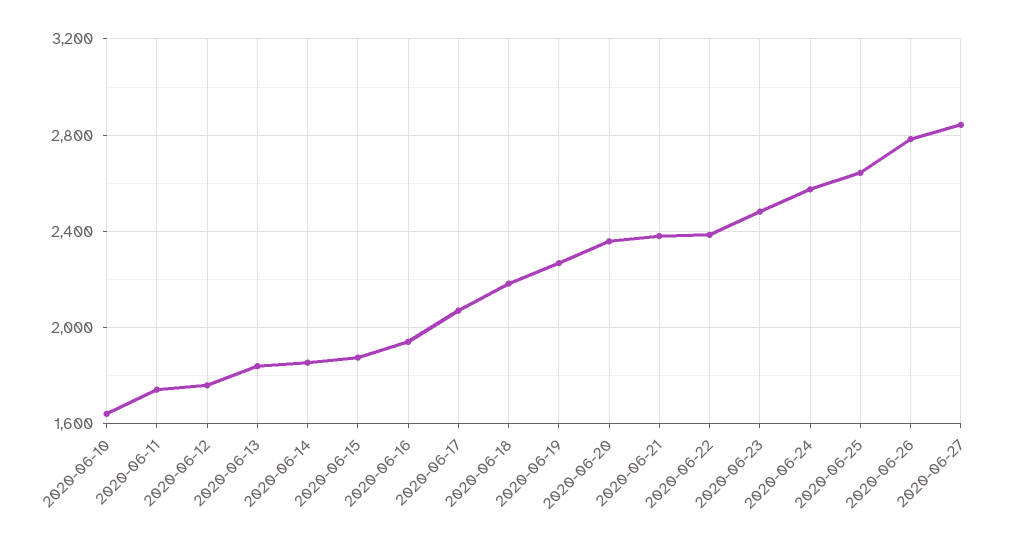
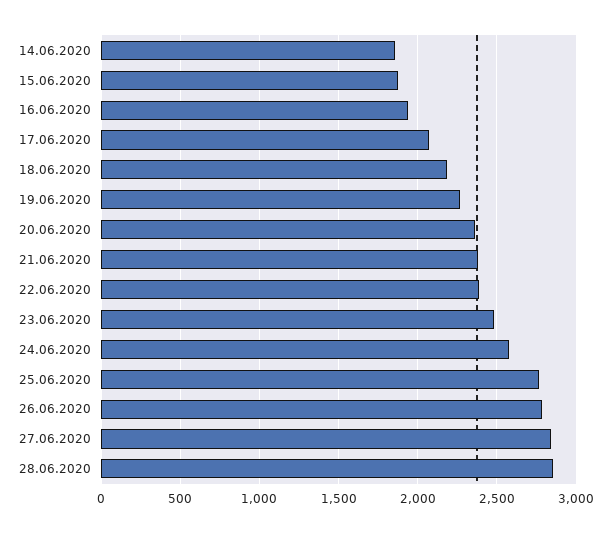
2020-06-10: 1650 -> none
2020-06-11: 1750 -> none
2020-06-12: 1750 -> none
2020-06-13: 1850 -> none
2020-06-25: 2650 -> 2750
28.06.2020: none -> 2850

